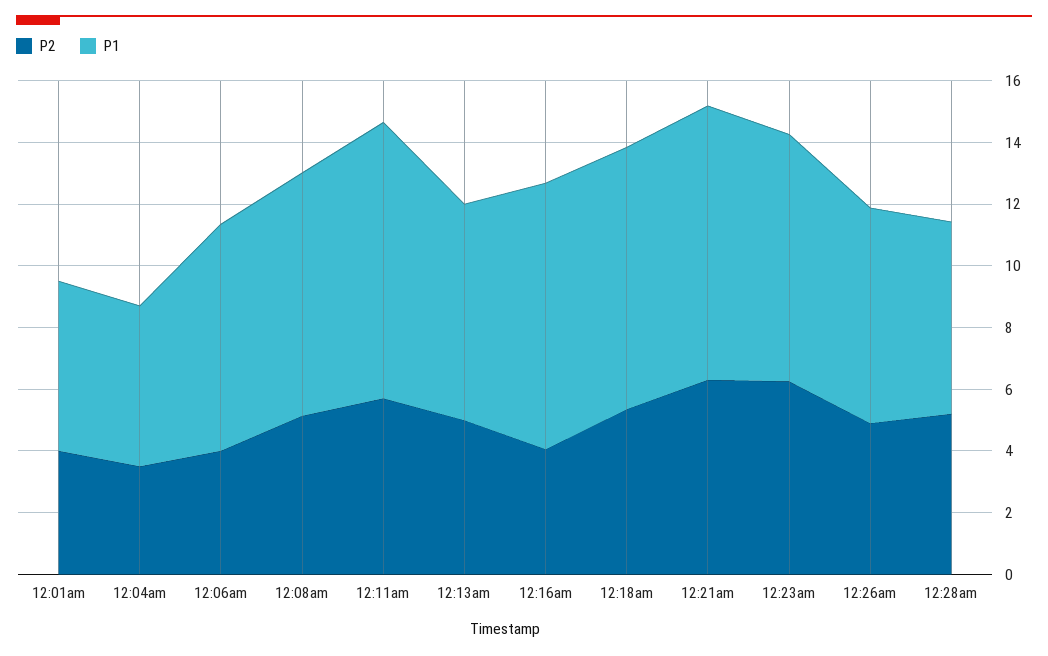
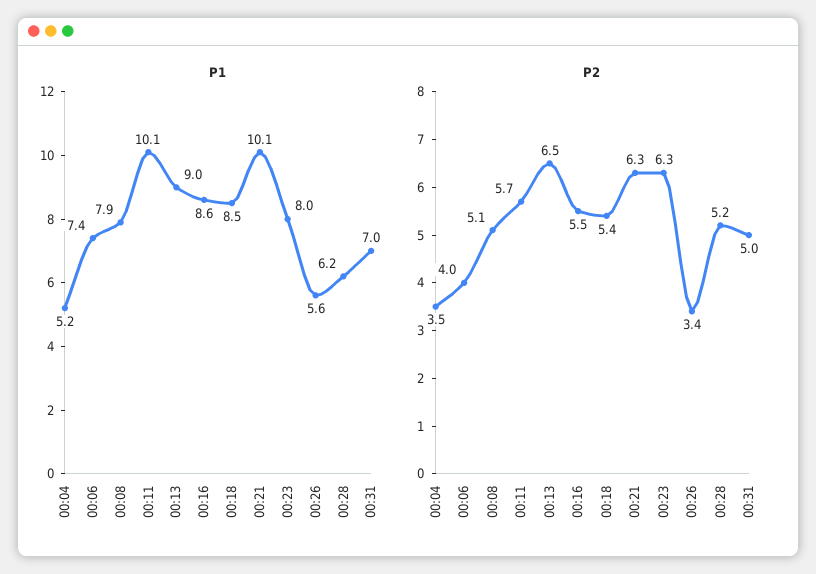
P2, 12:01am: 4 -> none
P1, 12:01am: 5.5 -> none
P1, 12:11am: 9 -> 10.1
P2, 12:13am: 5 -> 6.5
P1, 12:13am: 7 -> 9
P2, 12:16am: 4 -> 5.5
P1, 12:21am: 9 -> 10.1
P2, 12:26am: 5 -> 3.4
P1, 12:26am: 7 -> 5.6
P1, 00:31: none -> 7
P2, 00:31: none -> 5

